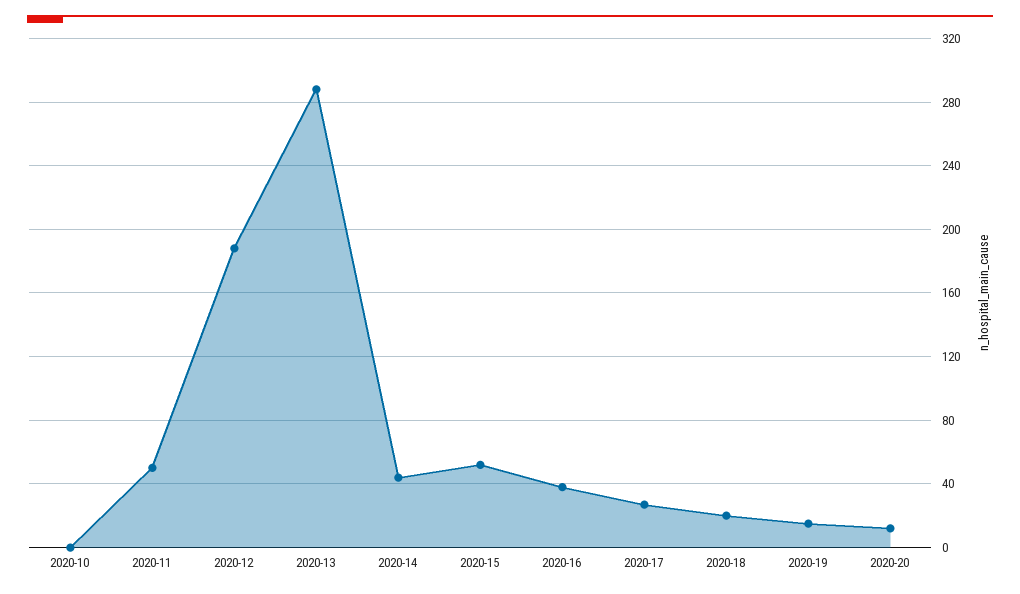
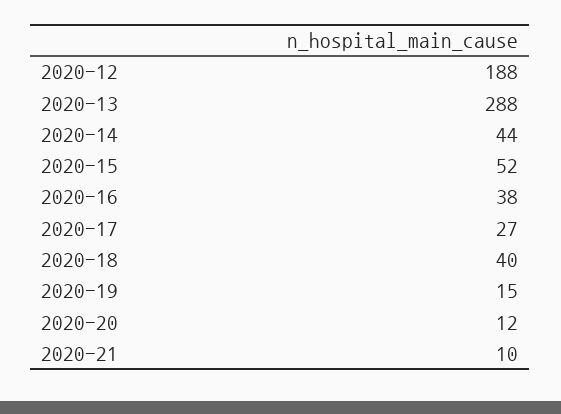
2020-10: 0 -> none
2020-11: 50 -> none
2020-18: 20 -> 40
2020-21: none -> 10

